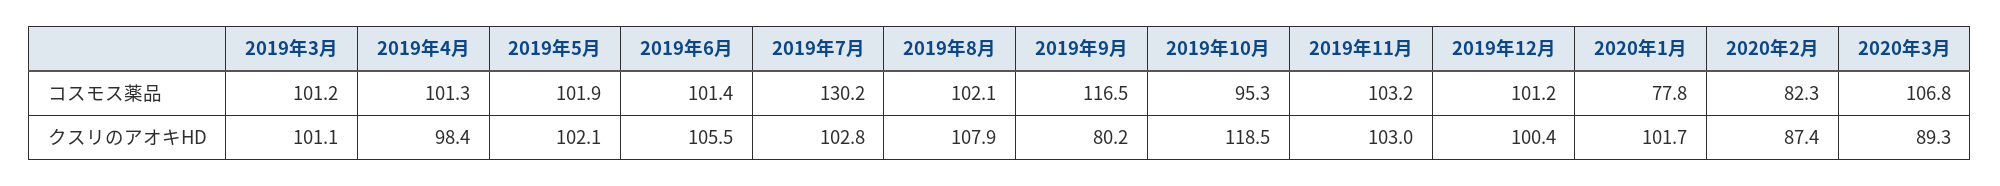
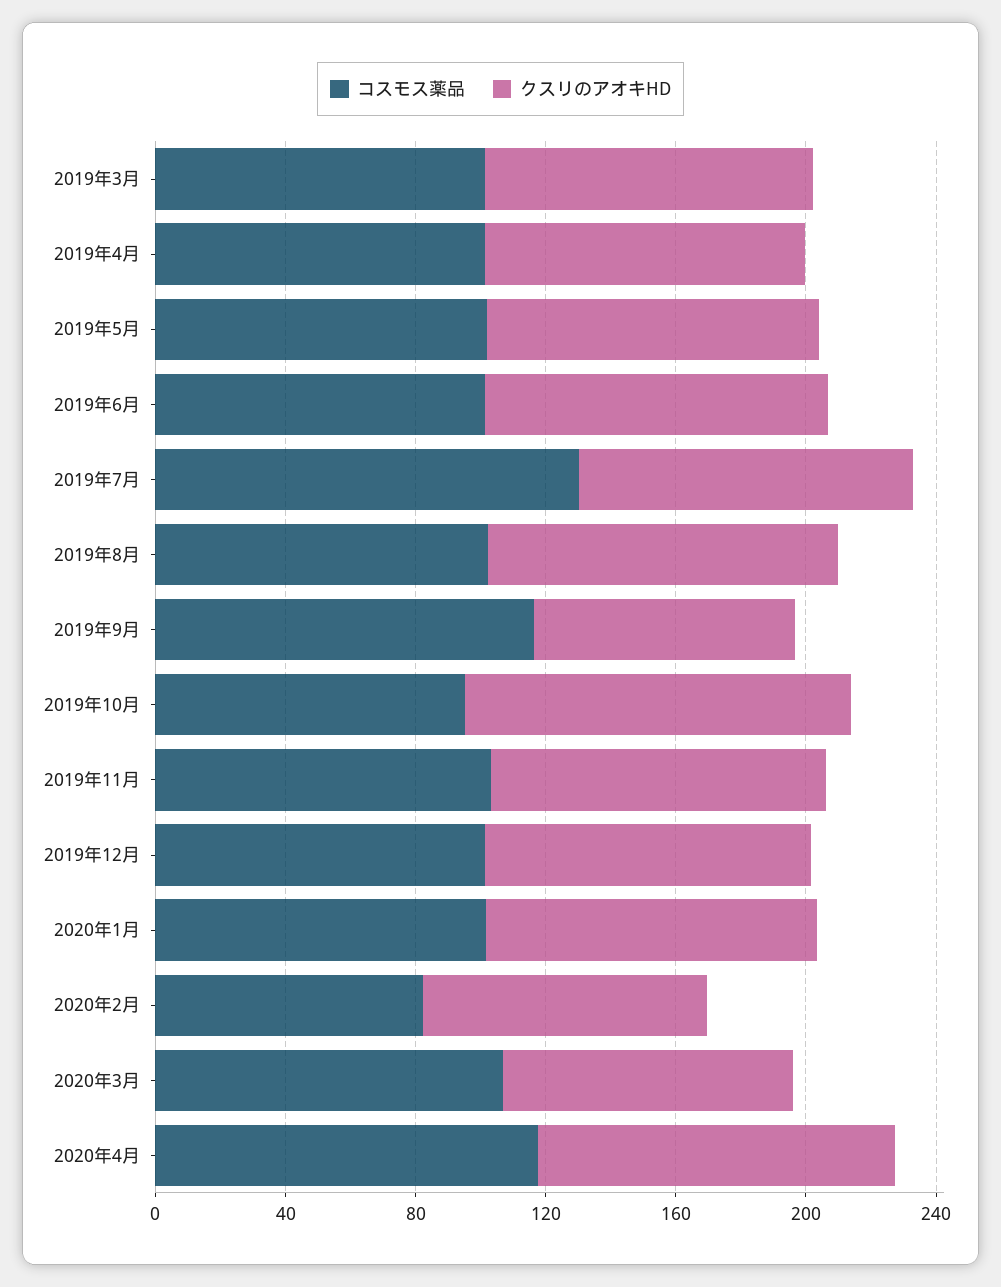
コスモス薬品, 2020年1月: 77.8 -> 100
コスモス薬品, 2020年4月: none -> 120
クスリのアオキHD, 2020年4月: none -> 110

